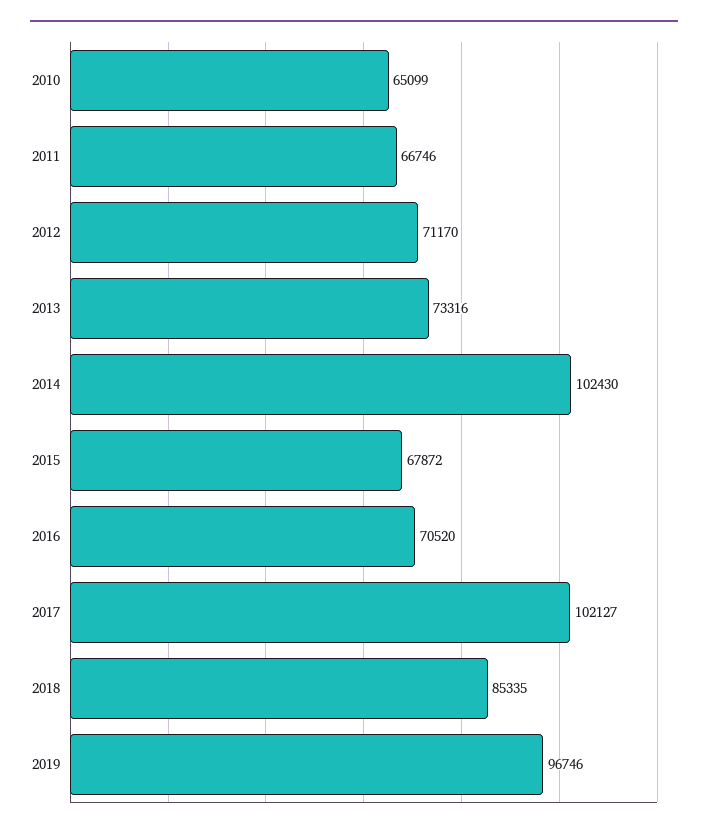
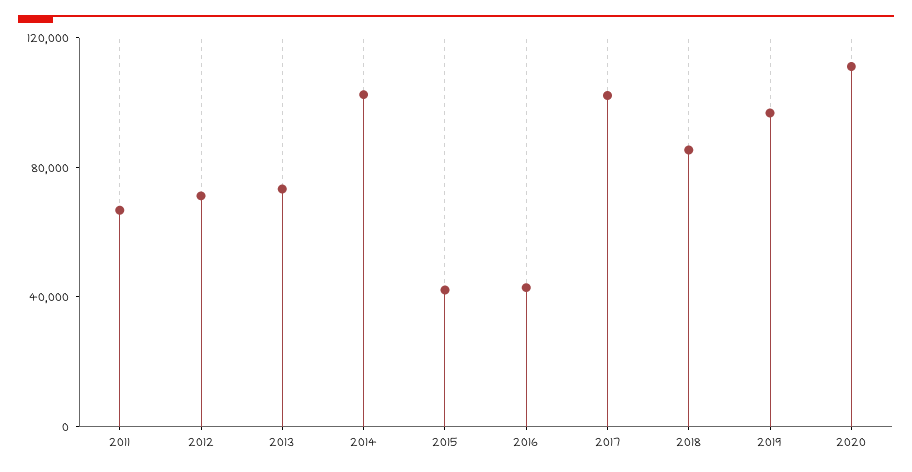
2010: 65099 -> none
2015: 67872 -> 40000
2016: 70520 -> 40000
2020: none -> 110000

